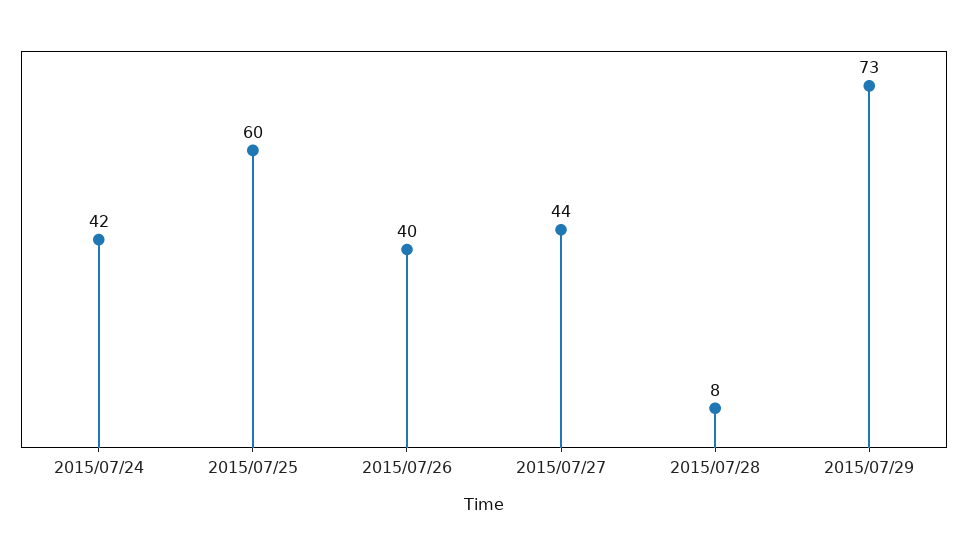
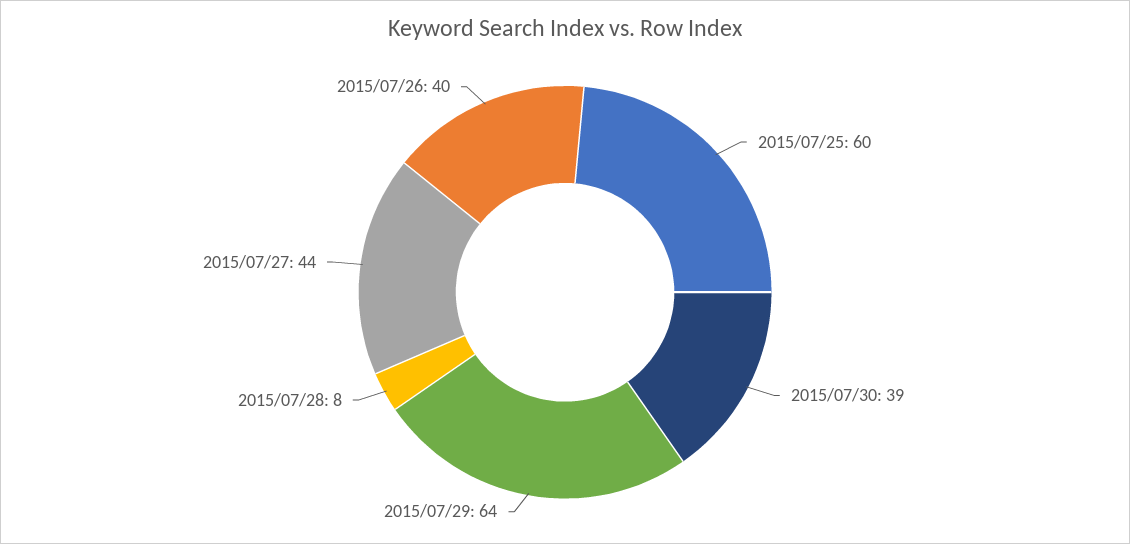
2015/07/24: 42 -> none
2015/07/29: 73 -> 64
2015/07/30: none -> 39

